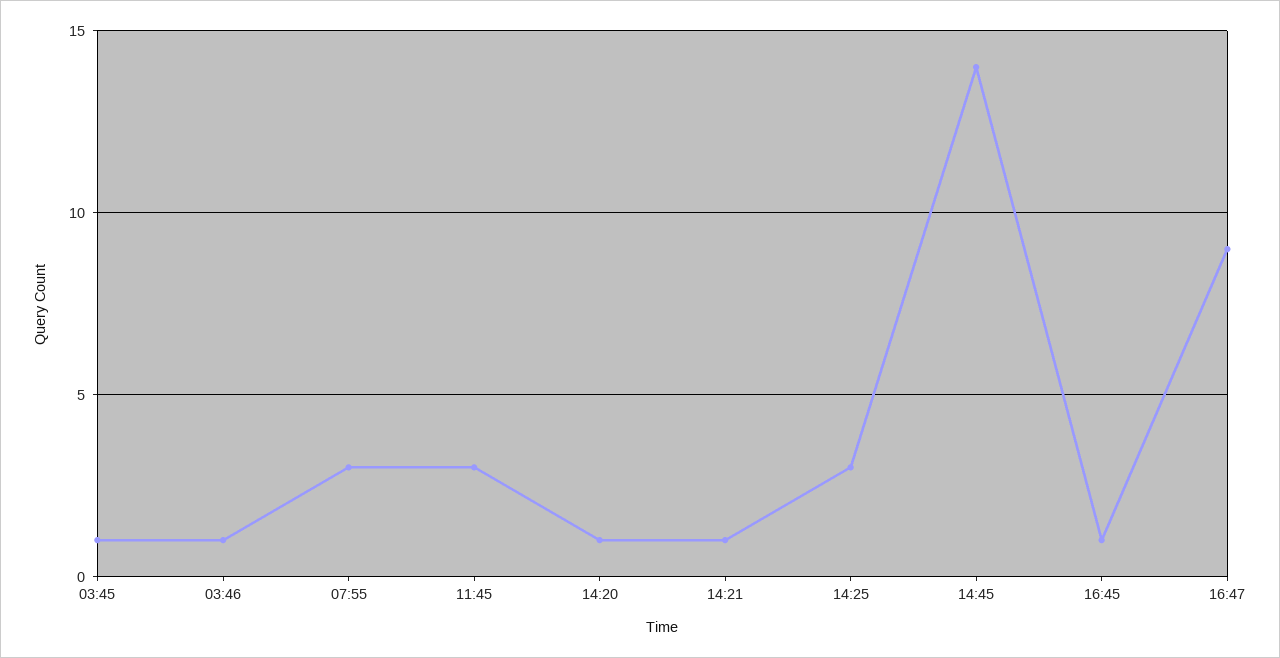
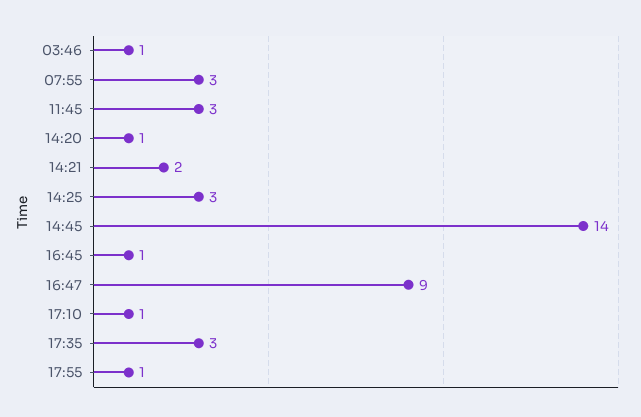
03:45: 1 -> none
14:21: 1 -> 2
17:10: none -> 1
17:35: none -> 3
17:55: none -> 1

